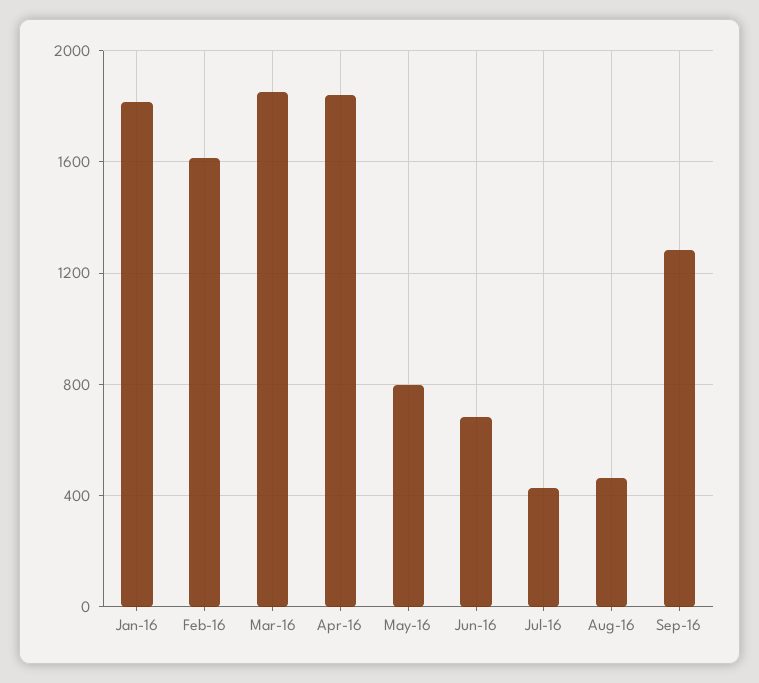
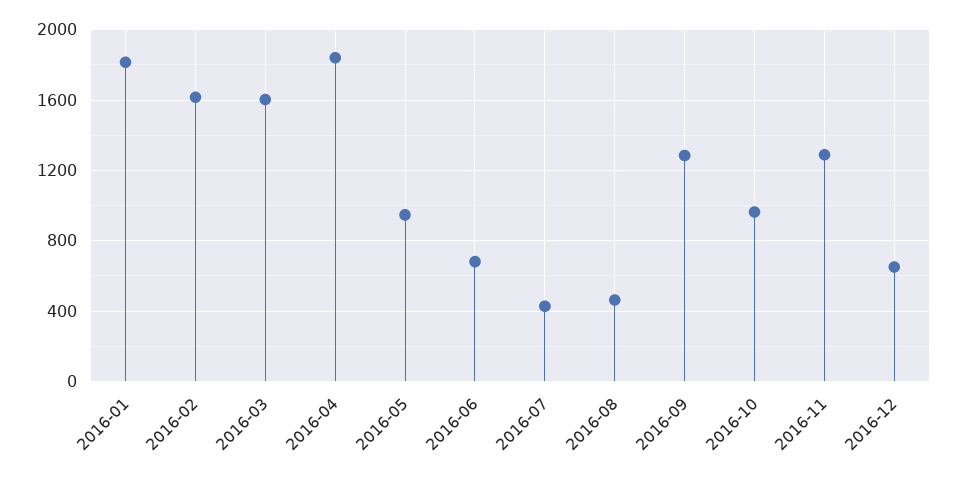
Mar-16: 1850 -> 1600
May-16: 800 -> 950
2016-10: none -> 950
2016-11: none -> 1300
2016-12: none -> 650

